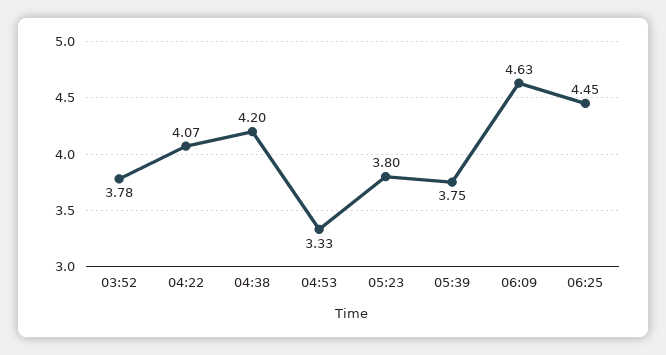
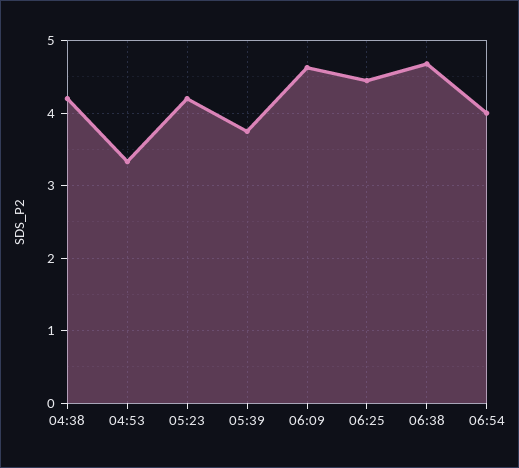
03:52: 3.78 -> none
04:22: 4.07 -> none
05:23: 3.8 -> 4.2
06:38: none -> 4.7
06:54: none -> 4

